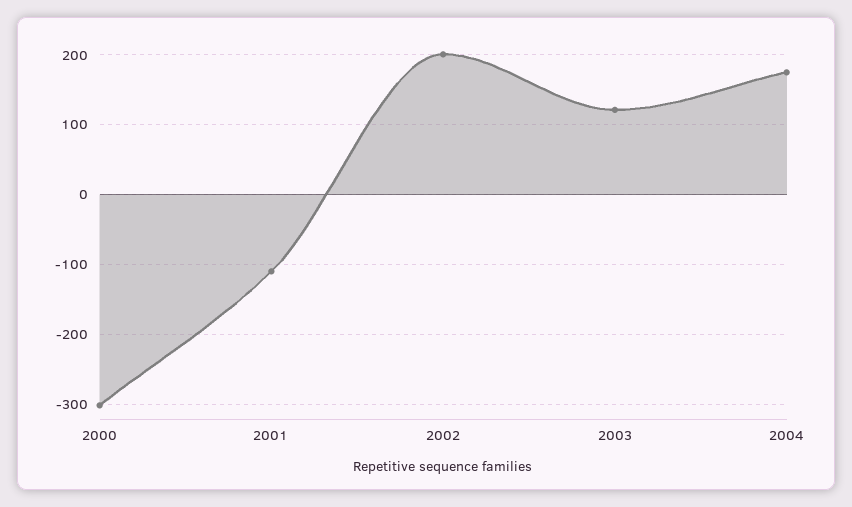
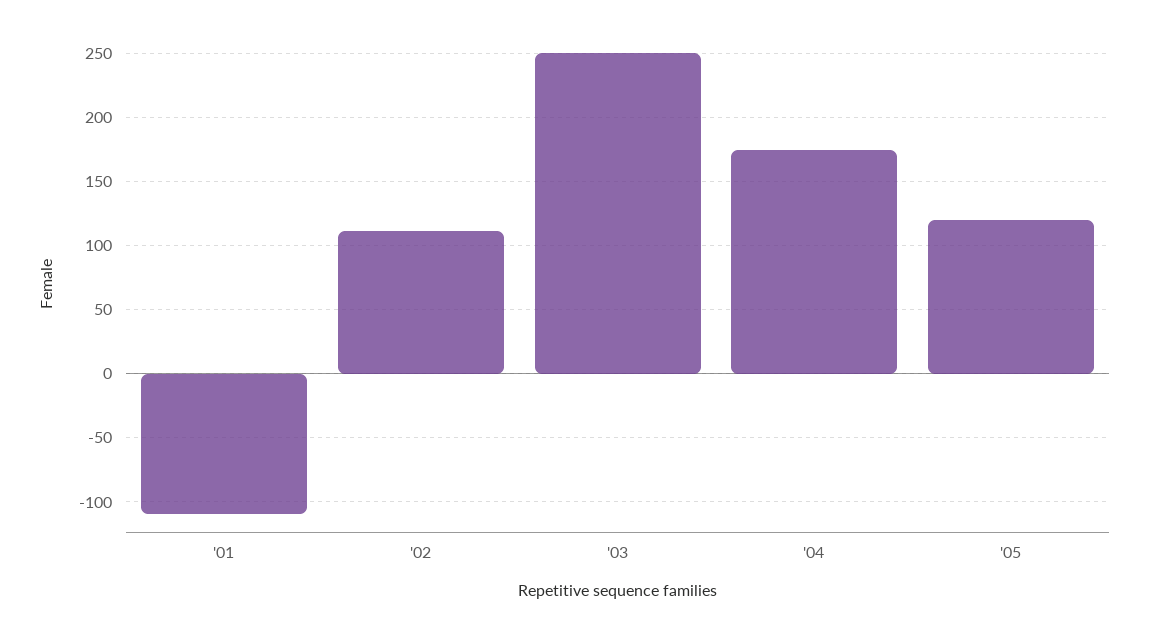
2000: -300 -> none
2002: 200 -> 110
2003: 120 -> 250
'05: none -> 120

